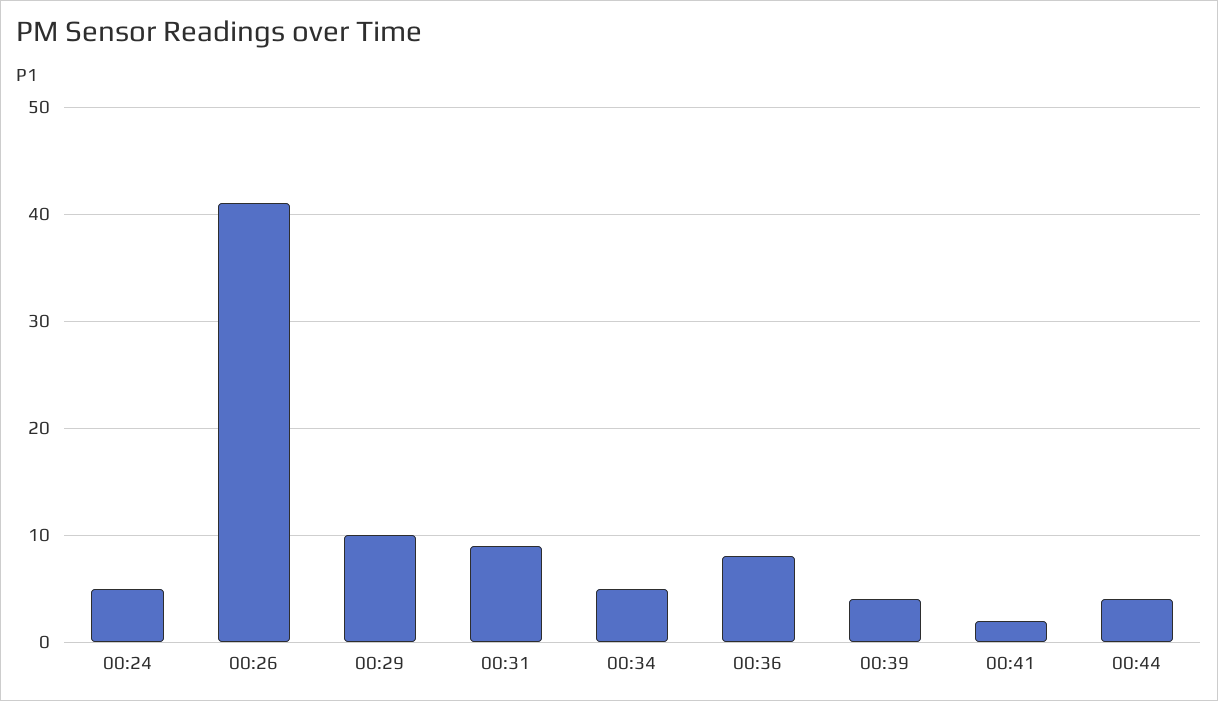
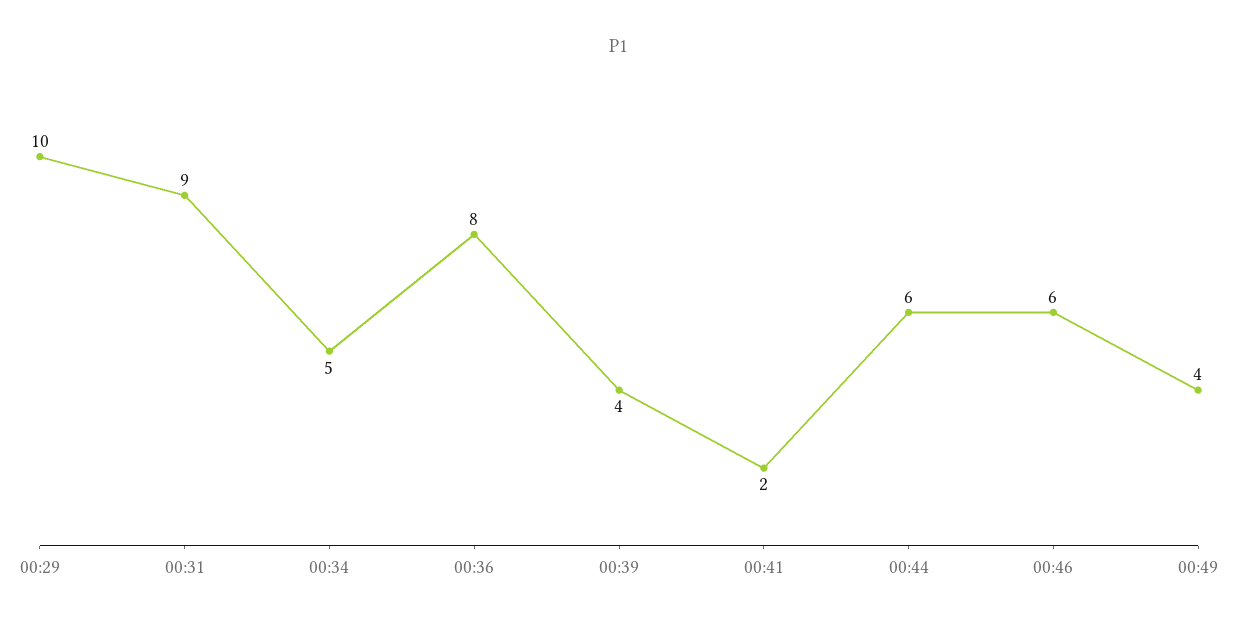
00:24: 5 -> none
00:26: 41 -> none
00:44: 4 -> 6
00:46: none -> 6
00:49: none -> 4

